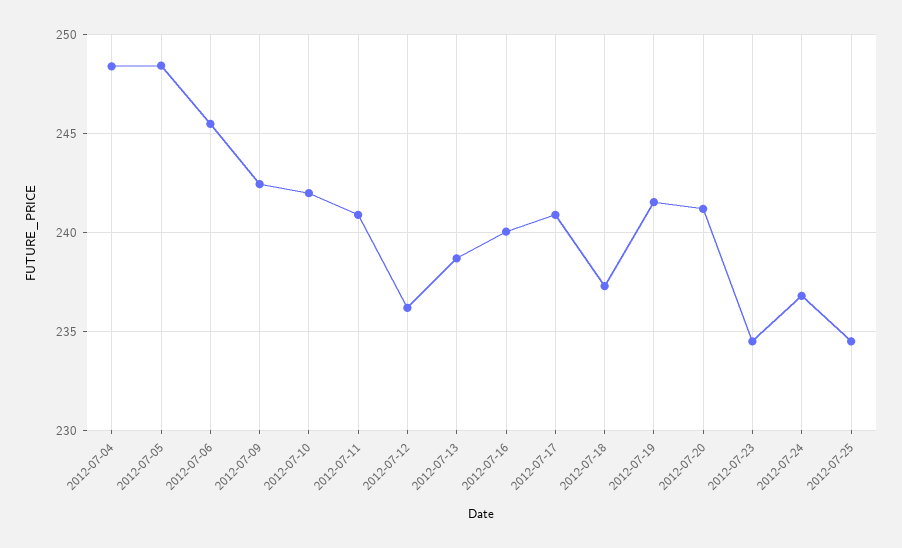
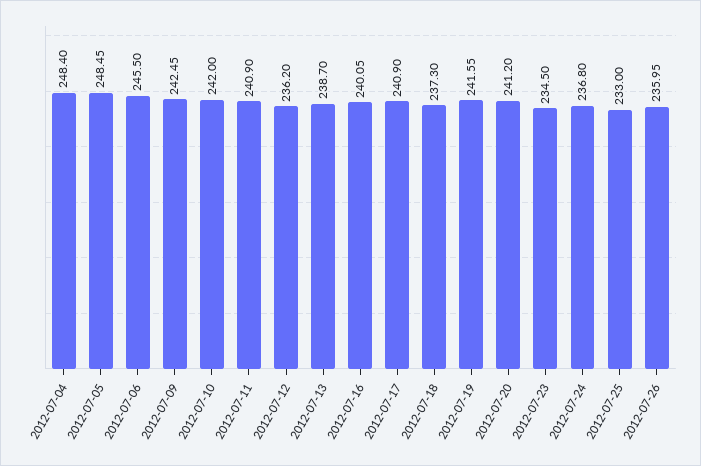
2012-07-25: 234.5 -> 233
2012-07-26: none -> 235.95

